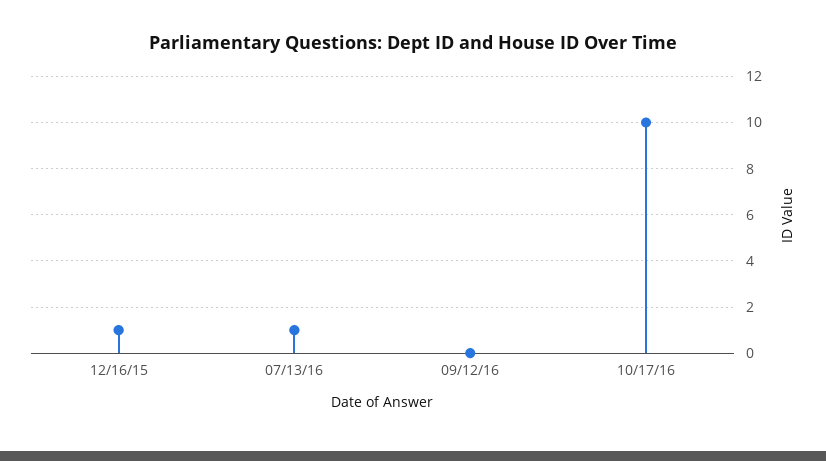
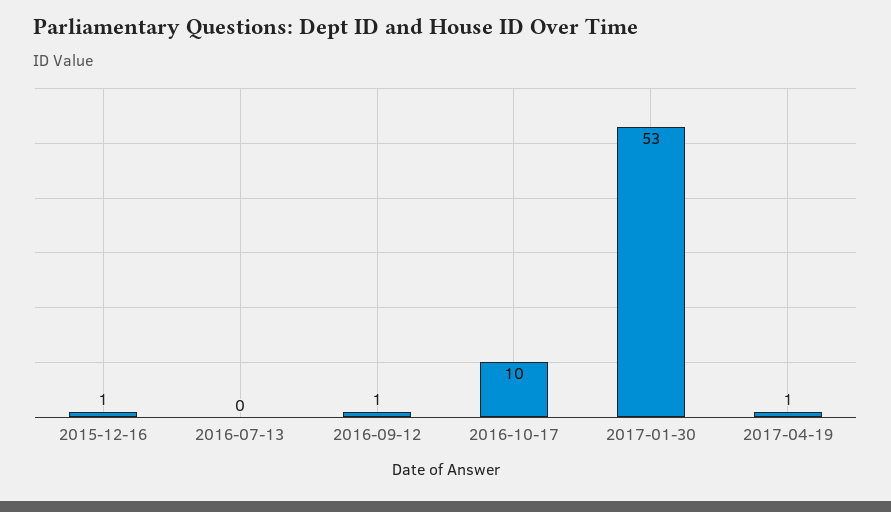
07/13/16: 1 -> 0
09/12/16: 0 -> 1
2017-01-30: none -> 53
2017-04-19: none -> 1

